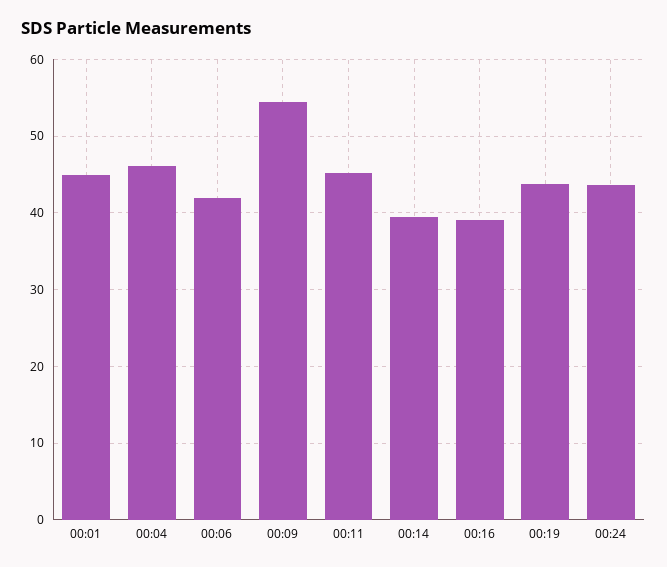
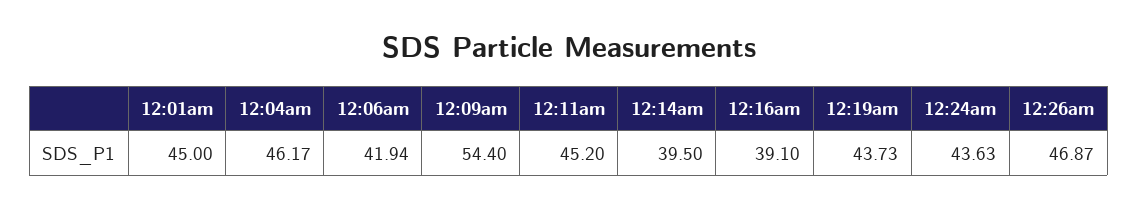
12:26am: none -> 46.87

